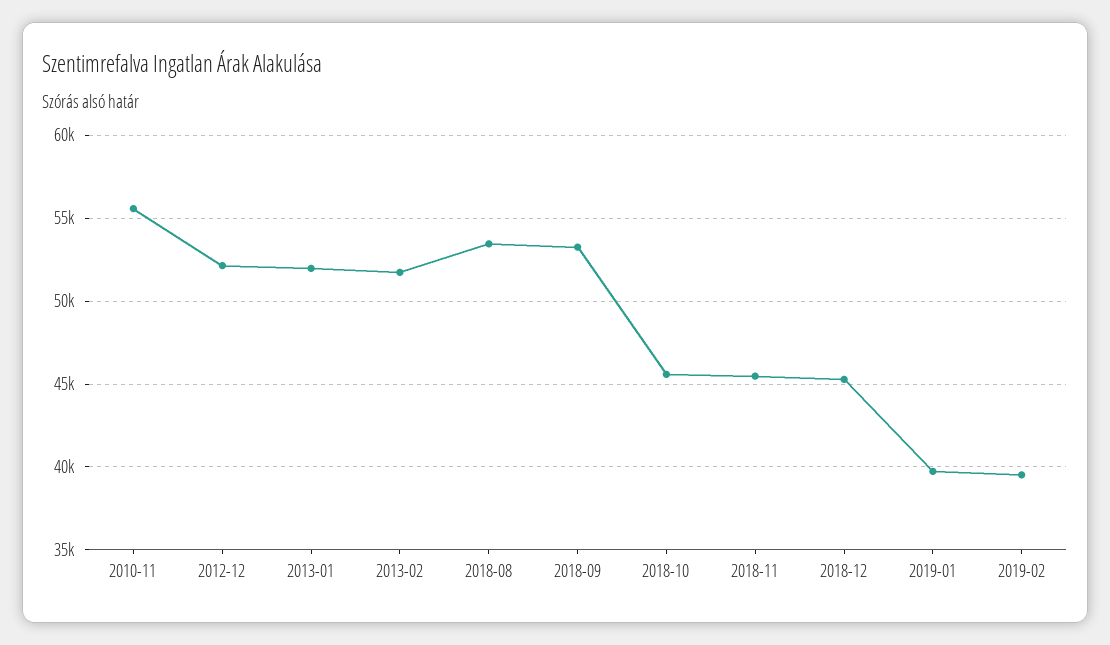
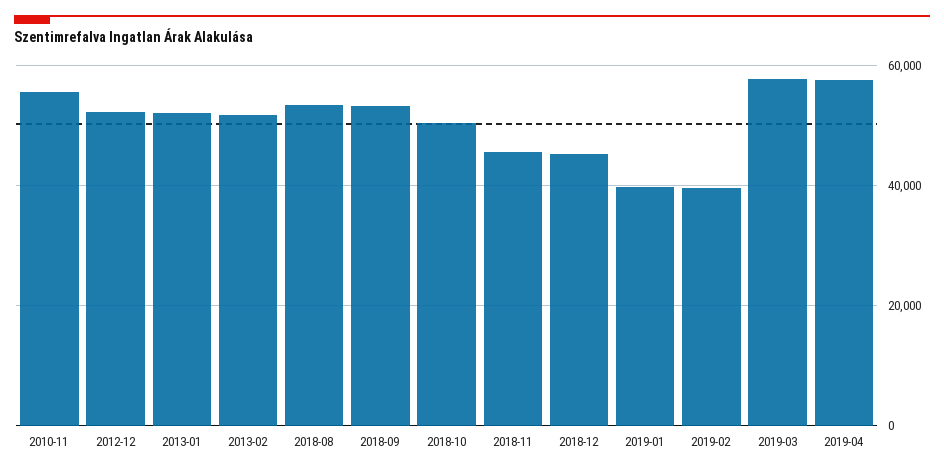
2018-10: 45500 -> 50000
2019-03: none -> 58000
2019-04: none -> 58000

